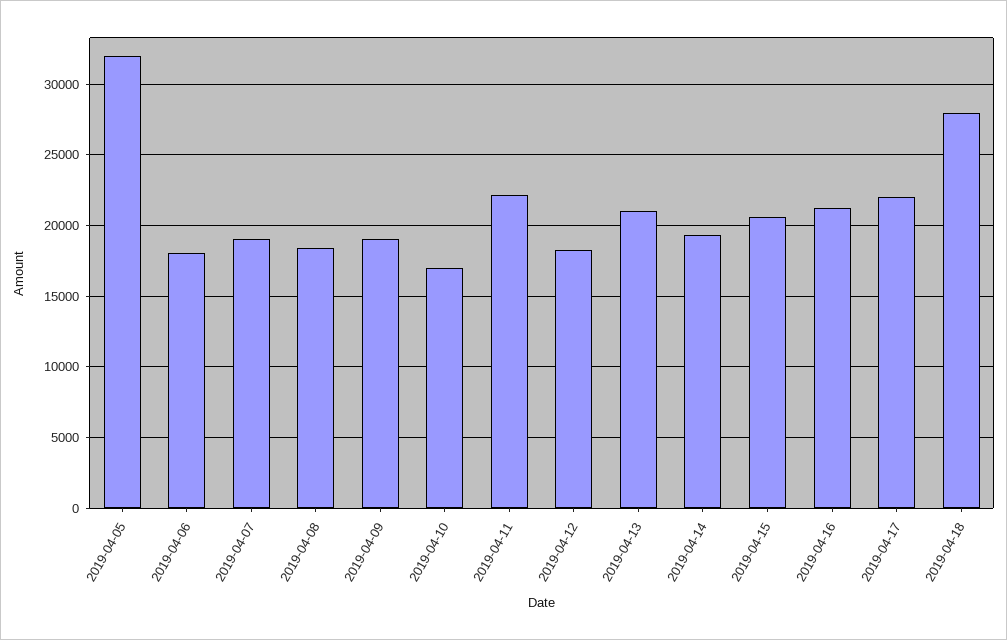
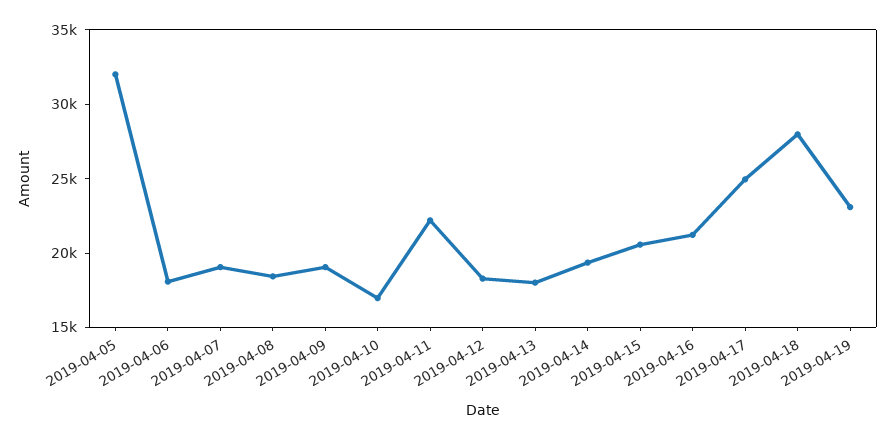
2019-04-13: 21000 -> 18000
2019-04-17: 22000 -> 25000
2019-04-19: none -> 23000

